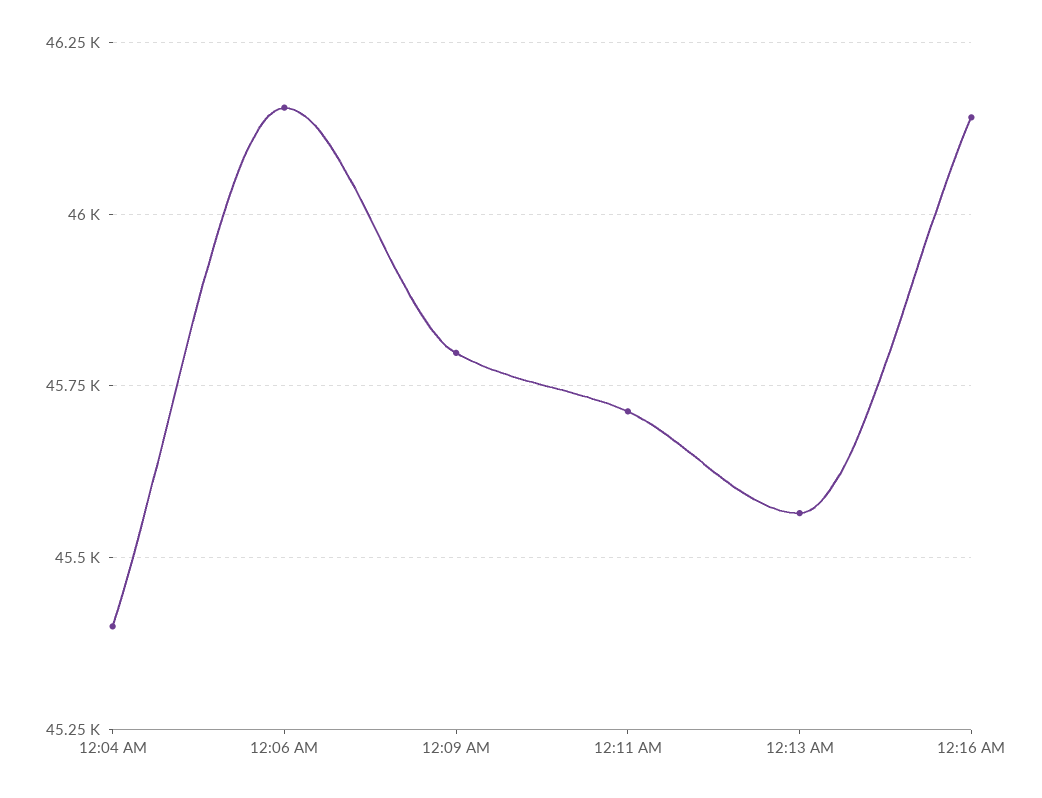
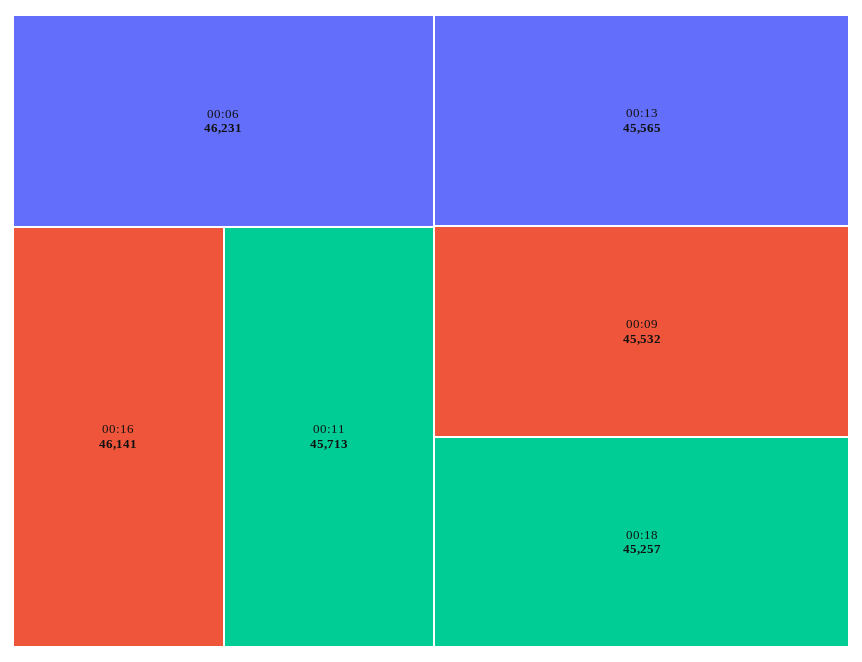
12:04 AM: 45400 -> none
12:06 AM: 46150 -> 46231
12:09 AM: 45800 -> 45532
00:18: none -> 45257

